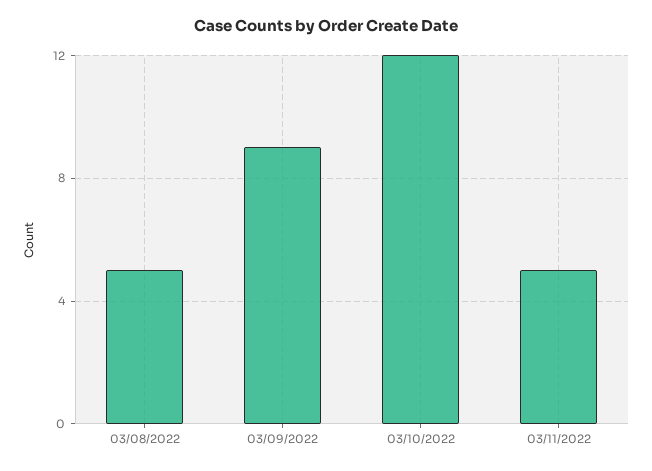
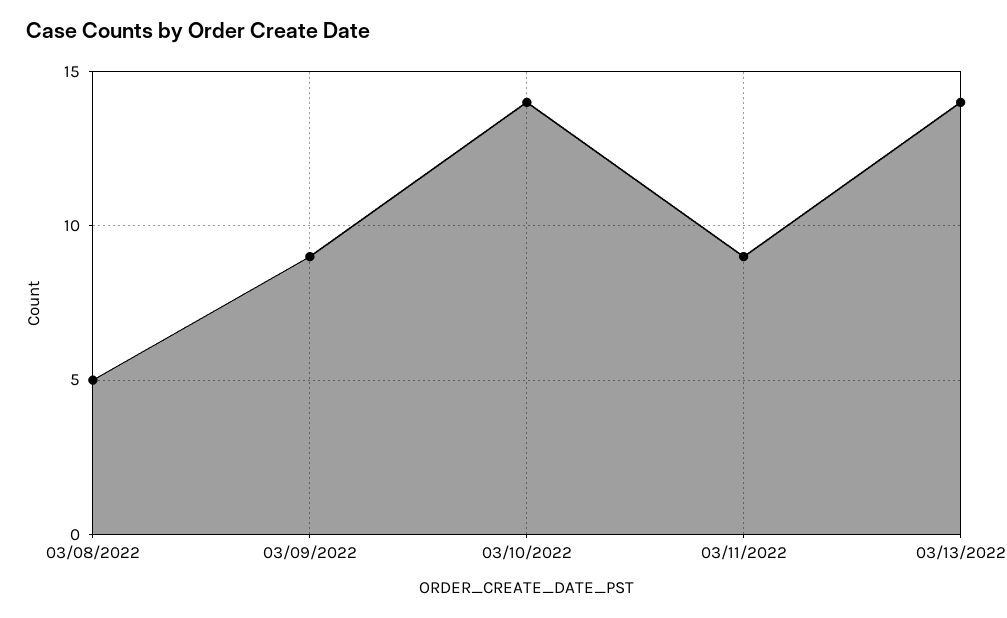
03/10/2022: 12 -> 14
03/11/2022: 5 -> 9
03/13/2022: none -> 14

